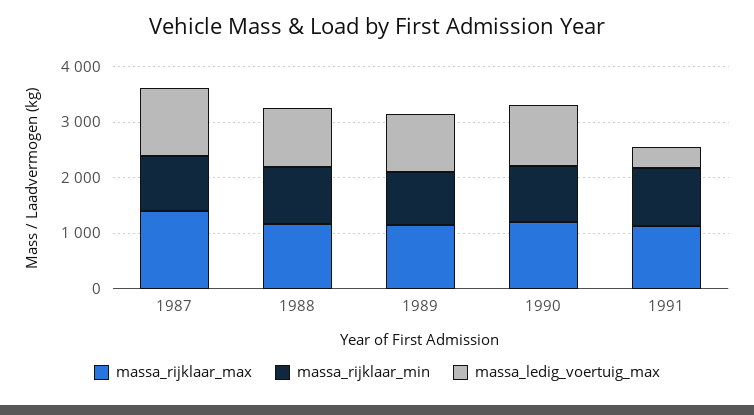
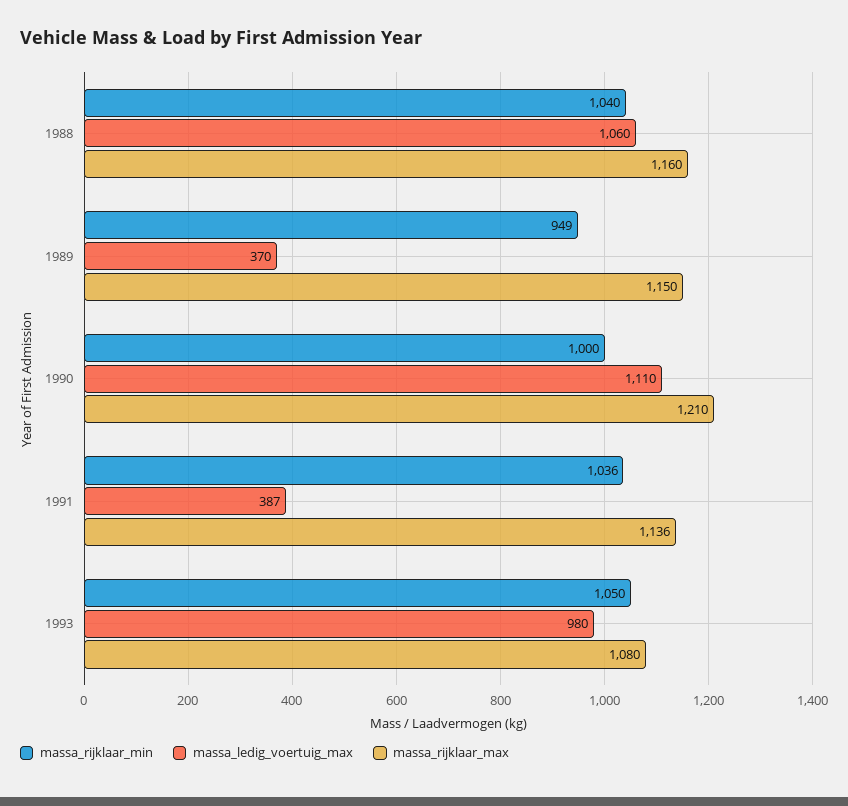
massa_rijklaar_max, 1987: 1400 -> none
massa_rijklaar_min, 1987: 1000 -> none
massa_ledig_voertuig_max, 1987: 1200 -> none
massa_ledig_voertuig_max, 1989: 1000 -> 370
massa_rijklaar_min, 1993: none -> 1050
massa_ledig_voertuig_max, 1993: none -> 980
massa_rijklaar_max, 1993: none -> 1080

